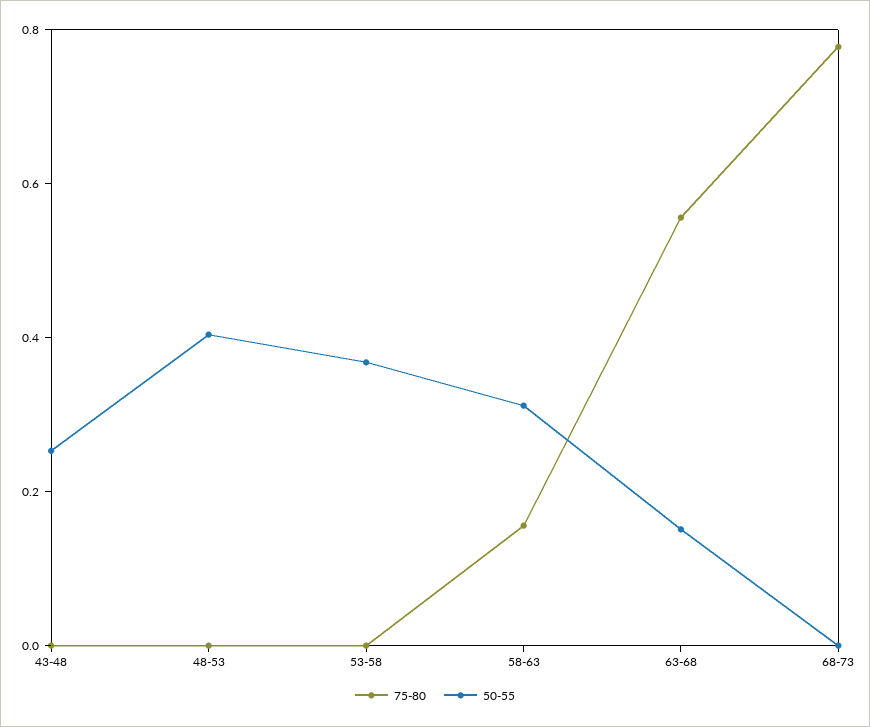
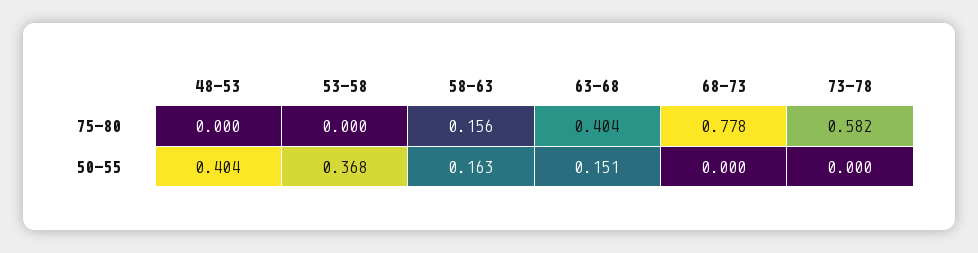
75-80, 43-48: 0 -> none
50-55, 43-48: 0.25 -> none
50-55, 58-63: 0.3 -> 0.163
75-80, 63-68: 0.55 -> 0.404
75-80, 73-78: none -> 0.582
50-55, 73-78: none -> 0

